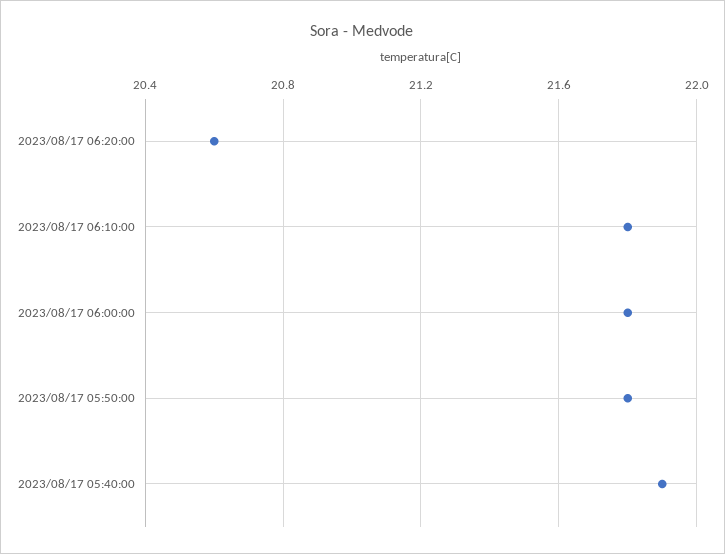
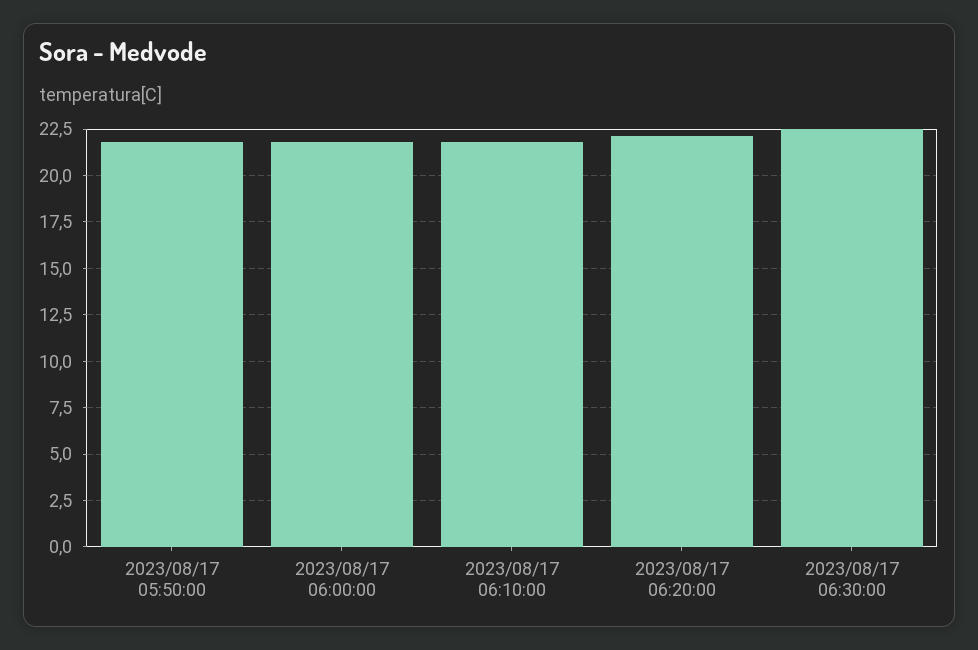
2023/08/17 06:20:00: 20.6 -> 22
2023/08/17 05:40:00: 21.9 -> none
2023/08/17 06:30:00: none -> 22.5

